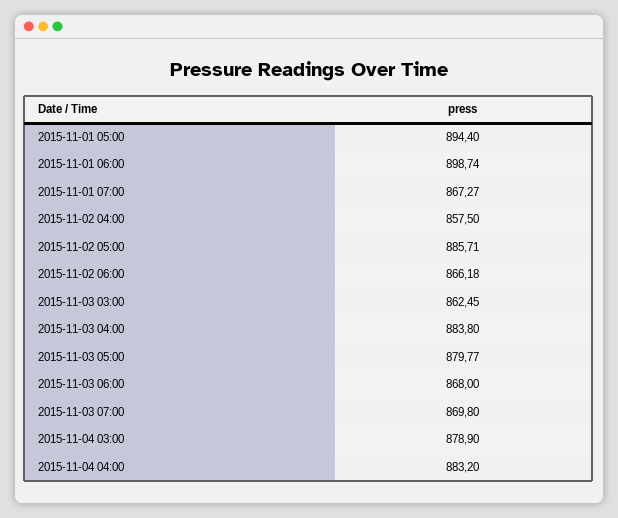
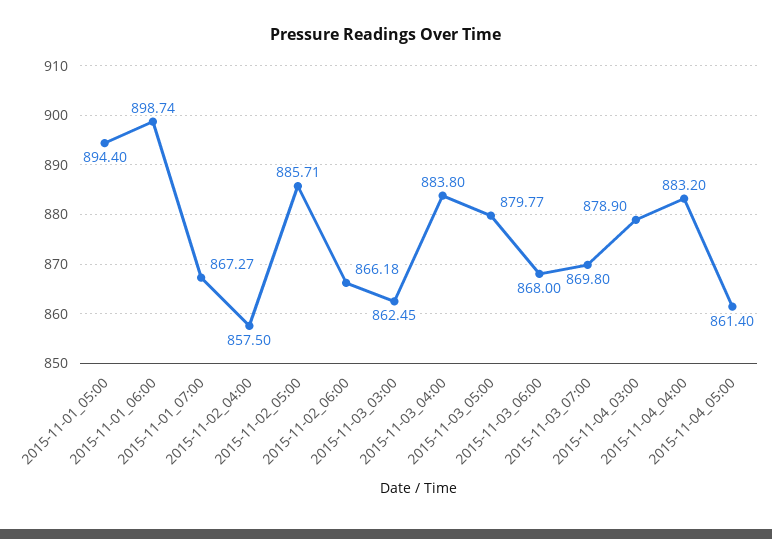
2015-11-04_05:00: none -> 861.4

